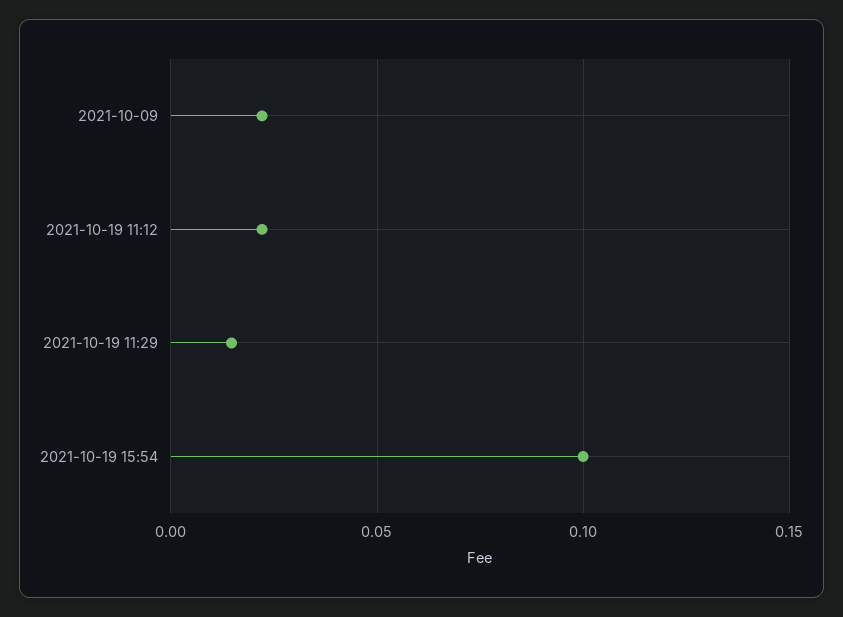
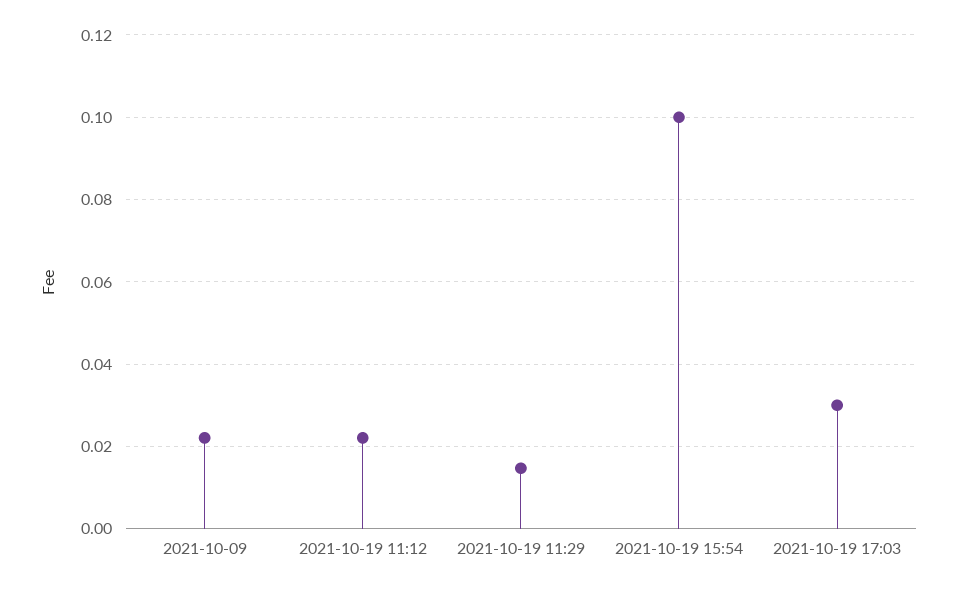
2021-10-19 17:03: none -> 0.03

